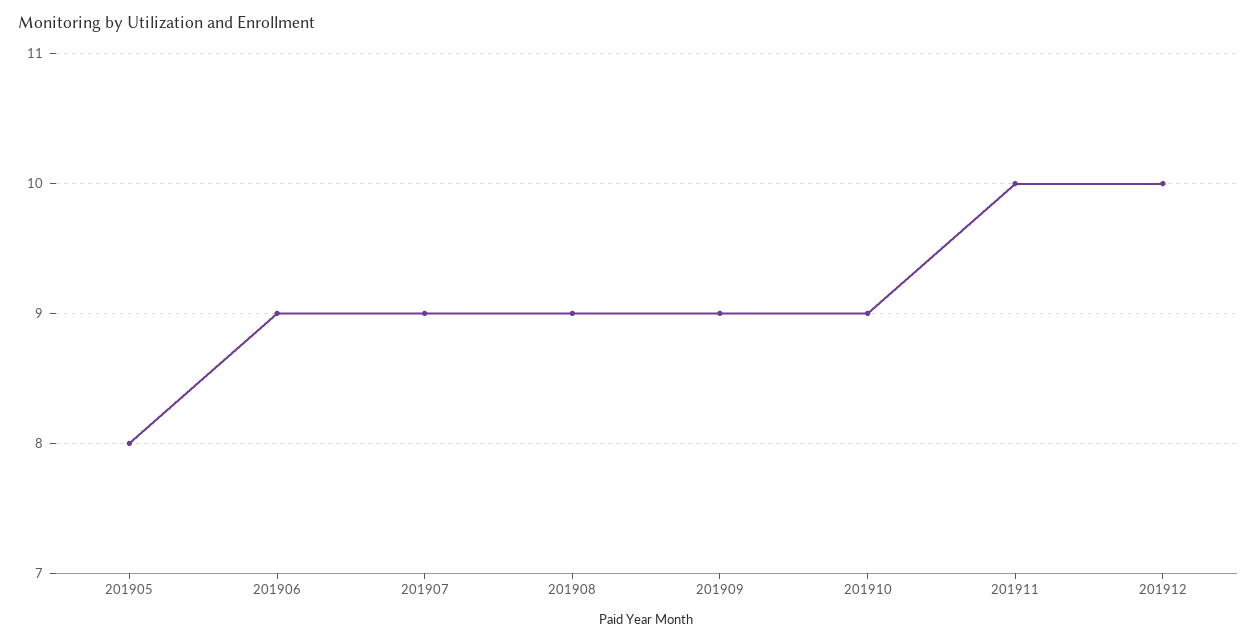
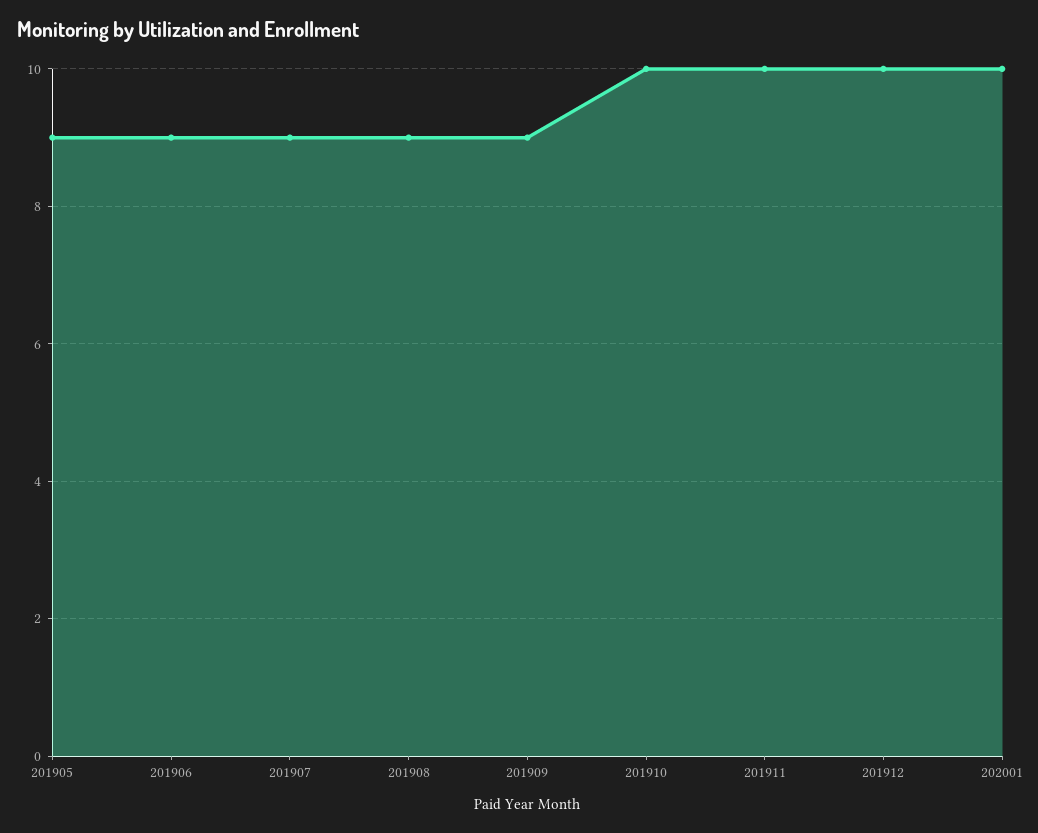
201905: 8 -> 9
201910: 9 -> 10
202001: none -> 10

